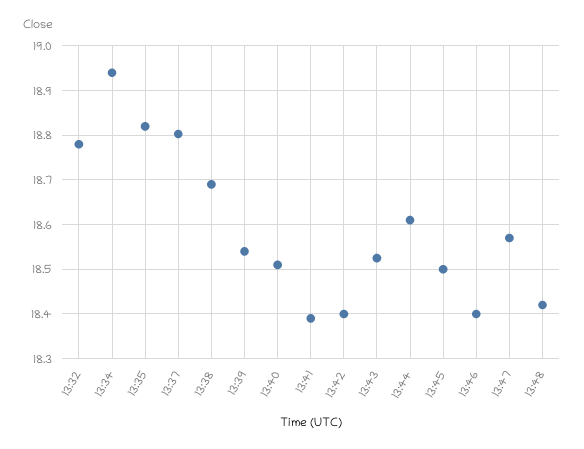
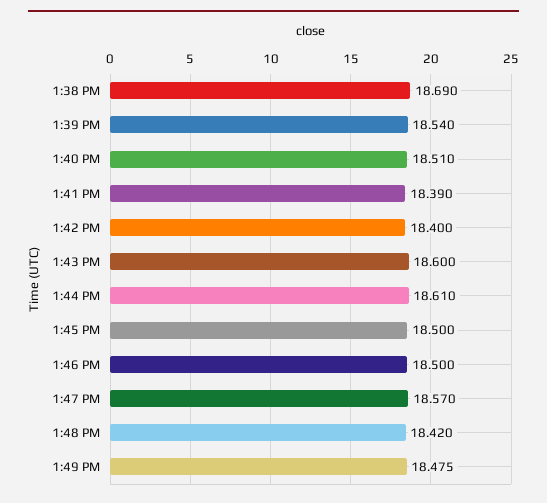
13:32: 18.78 -> none
13:34: 18.94 -> none
13:35: 18.82 -> none
13:37: 18.8 -> none
13:43: 18.52 -> 18.6
13:46: 18.4 -> 18.5
1:49 PM: none -> 18.475

